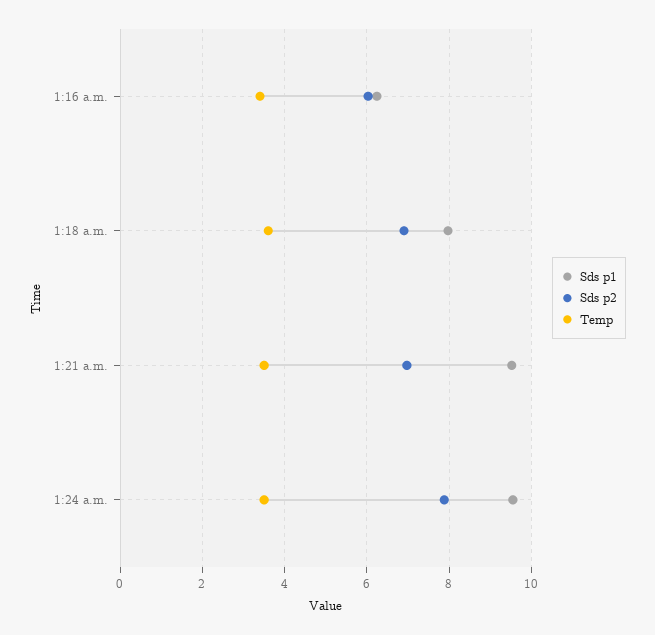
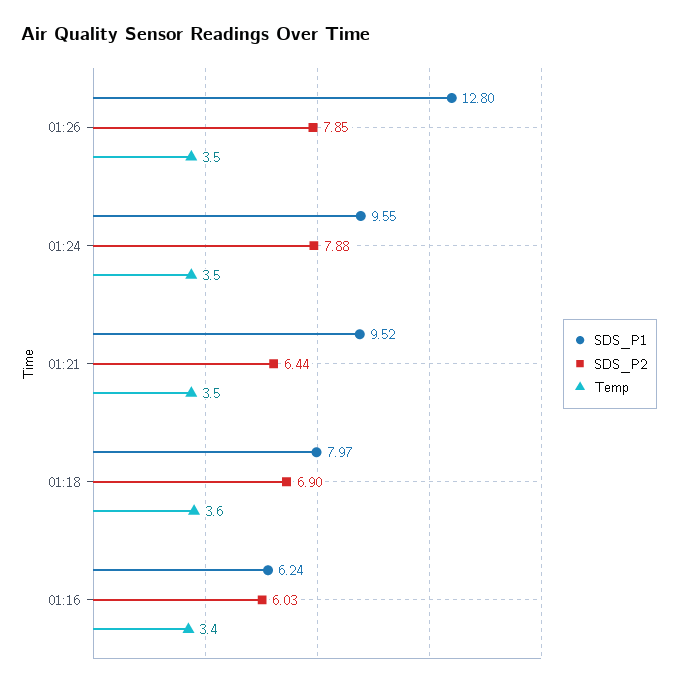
Sds p2, 1:21 a.m.: 7 -> 6.44
Sds p1, 01:26: none -> 12.8
Sds p2, 01:26: none -> 7.85
Temp, 01:26: none -> 3.5

